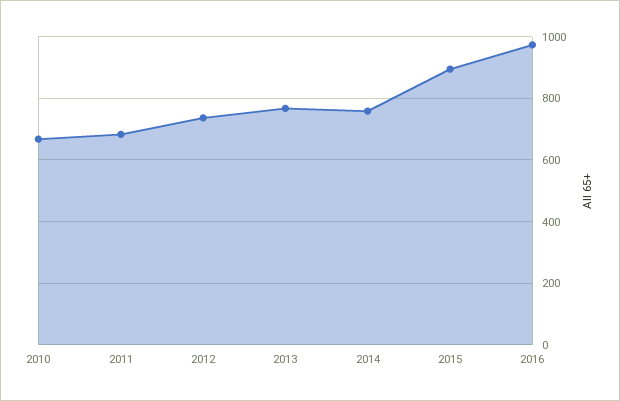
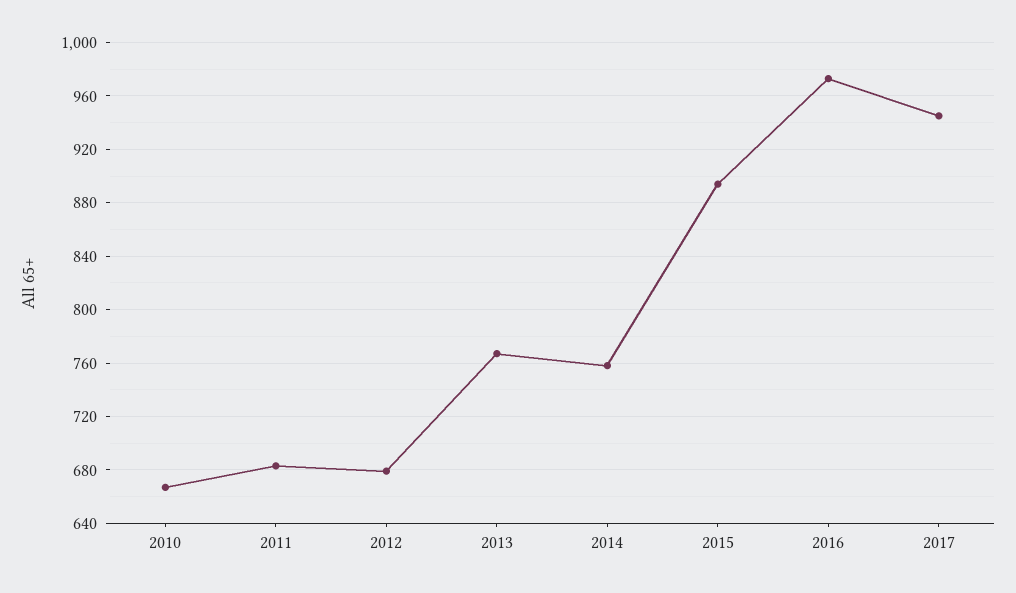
2012: 740 -> 680
2017: none -> 945

